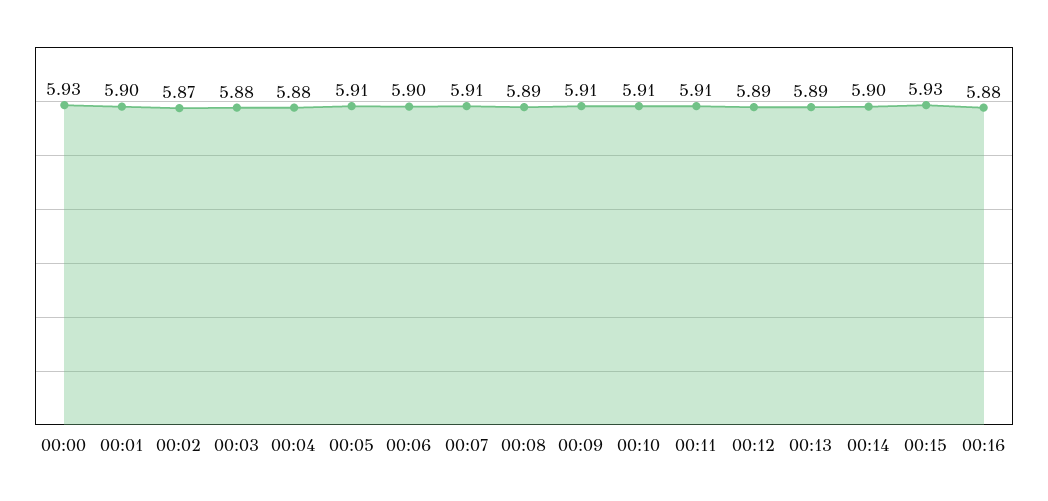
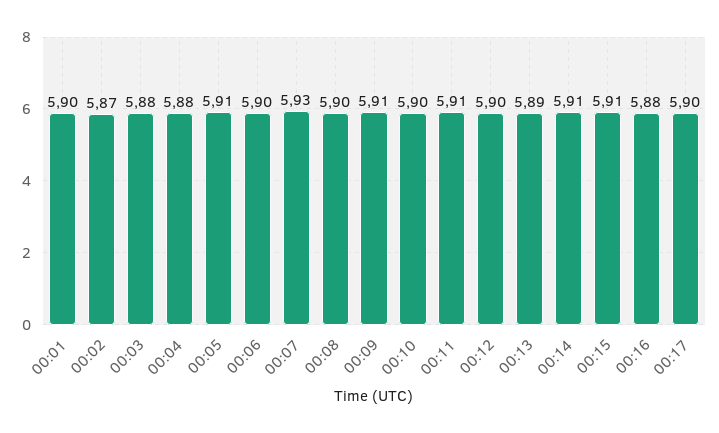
00:00: 5.93 -> none
00:07: 5.91 -> 5.93
00:08: 5.89 -> 5.9
00:10: 5.91 -> 5.9
00:12: 5.89 -> 5.9
00:14: 5.9 -> 5.91
00:15: 5.93 -> 5.91
00:17: none -> 5.9

